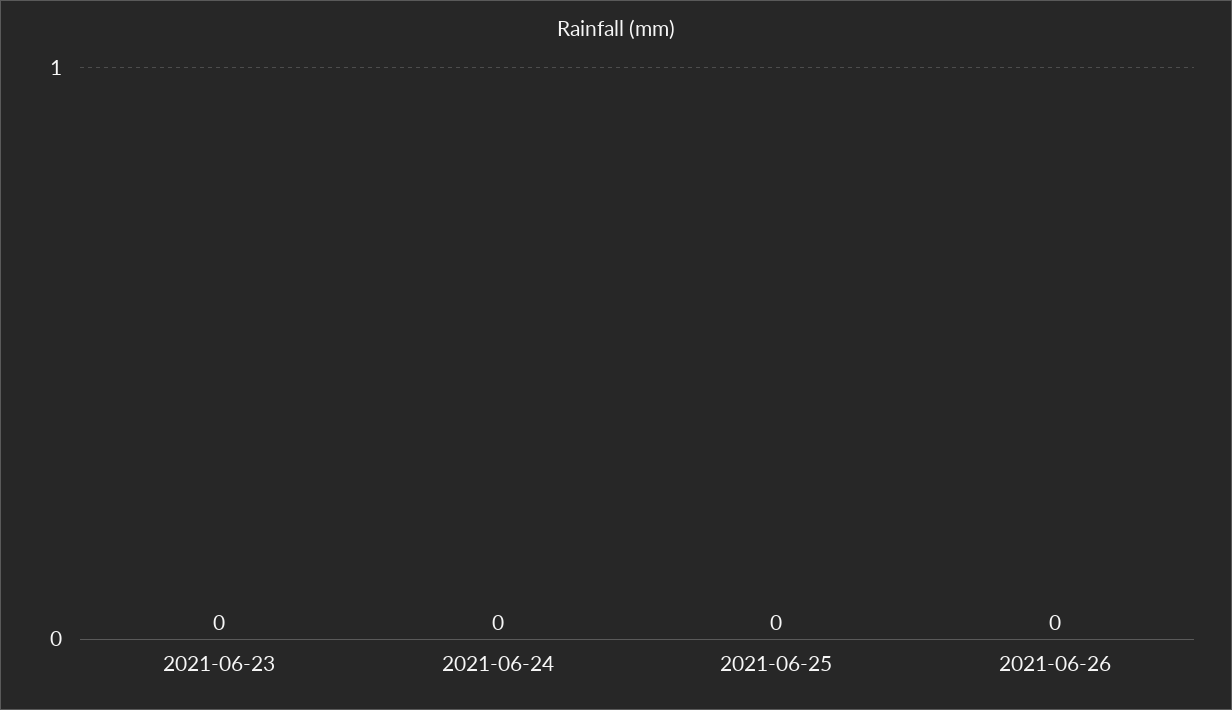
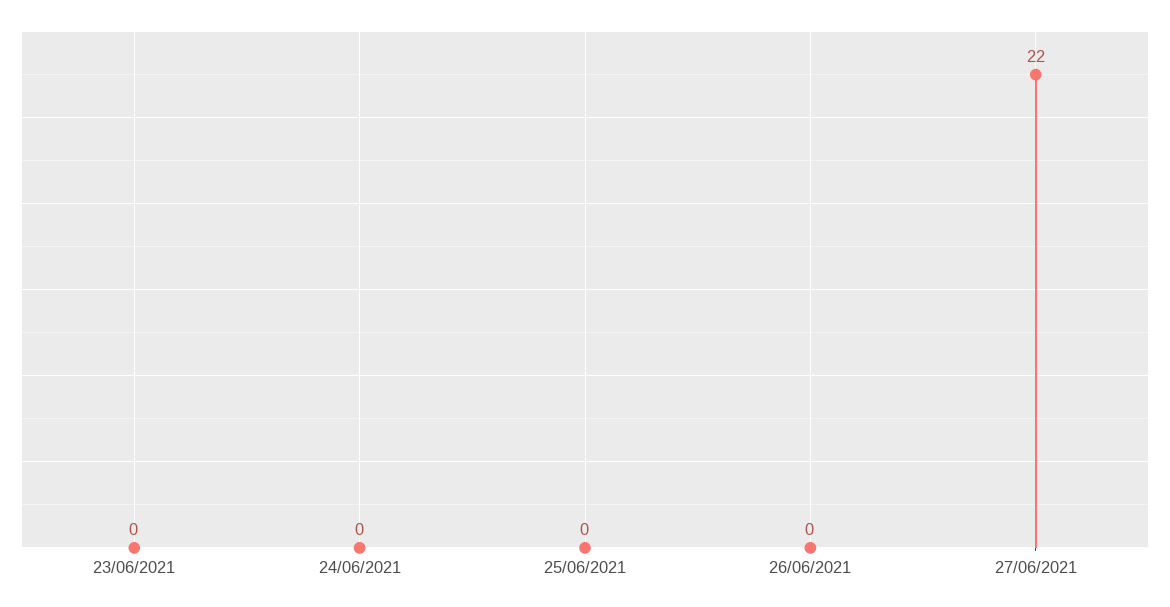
27/06/2021: none -> 22

